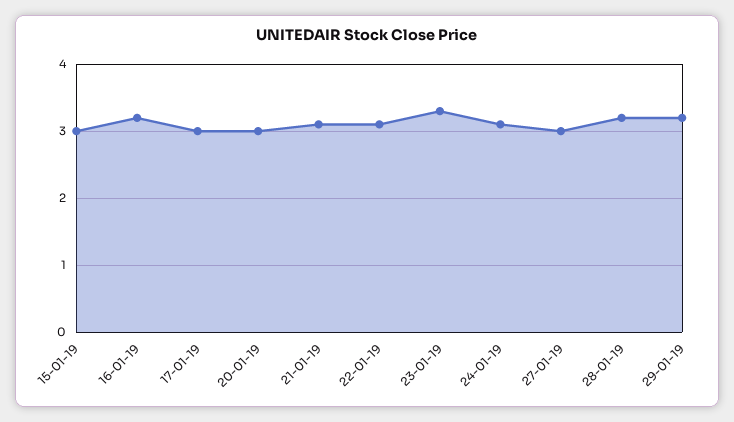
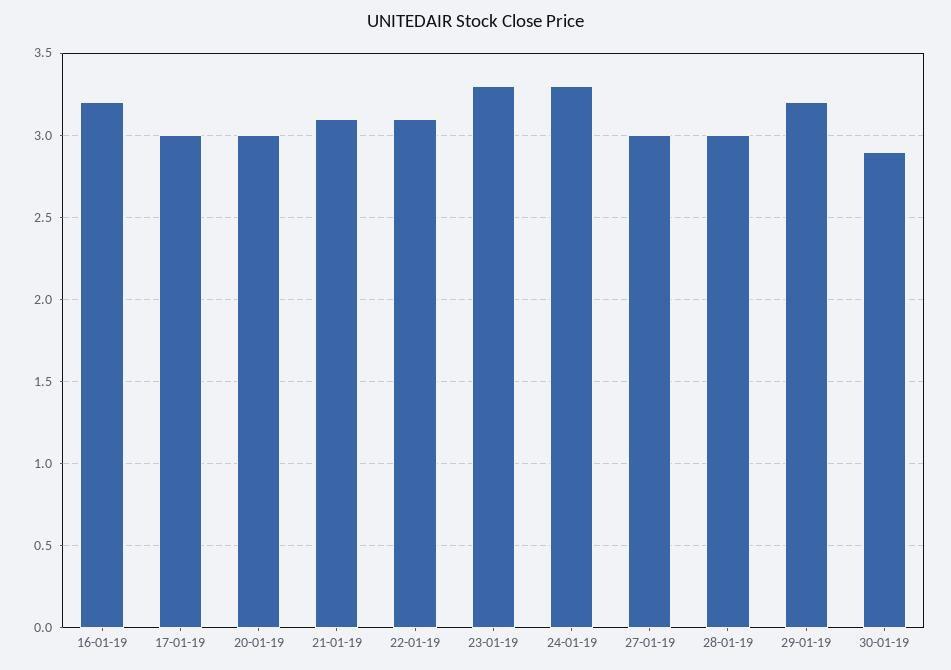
15-01-19: 3 -> none
24-01-19: 3.1 -> 3.3
28-01-19: 3.2 -> 3
30-01-19: none -> 2.9

